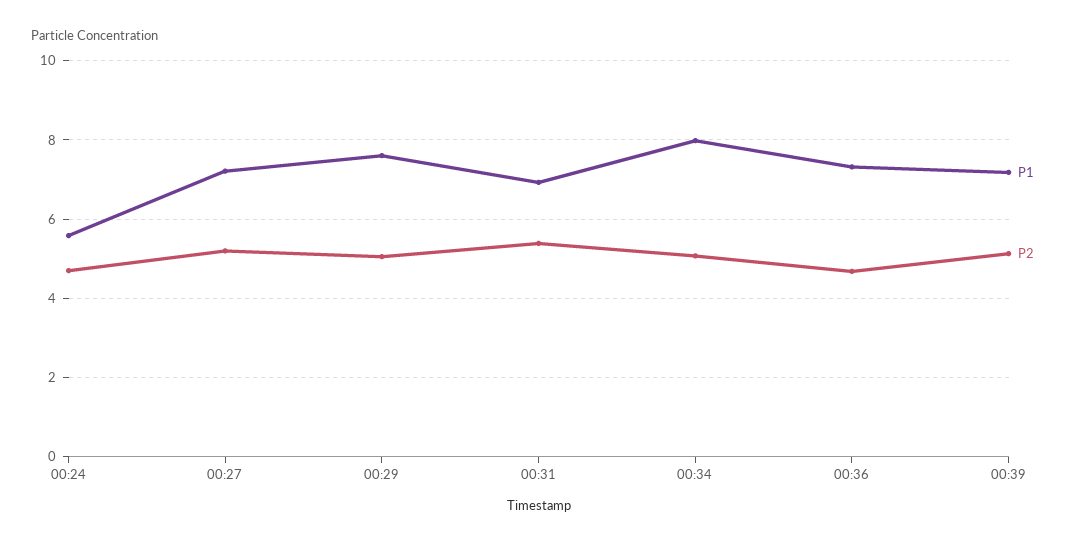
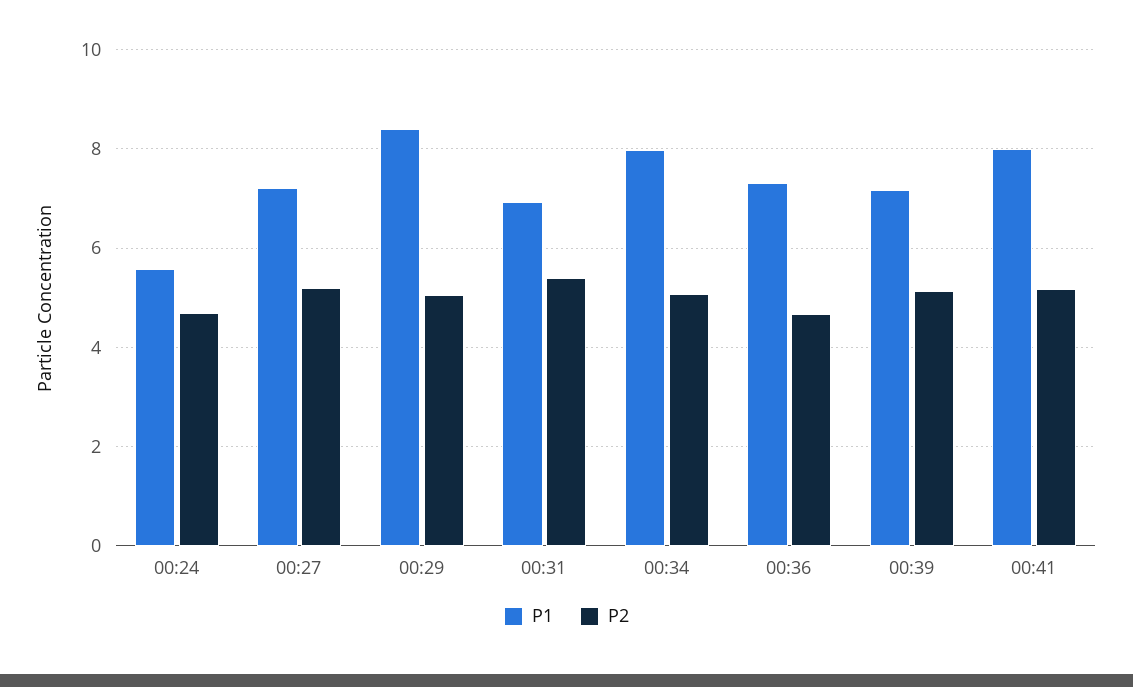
P1, 00:29: 7.6 -> 8.4
P1, 00:41: none -> 8
P2, 00:41: none -> 5.2

